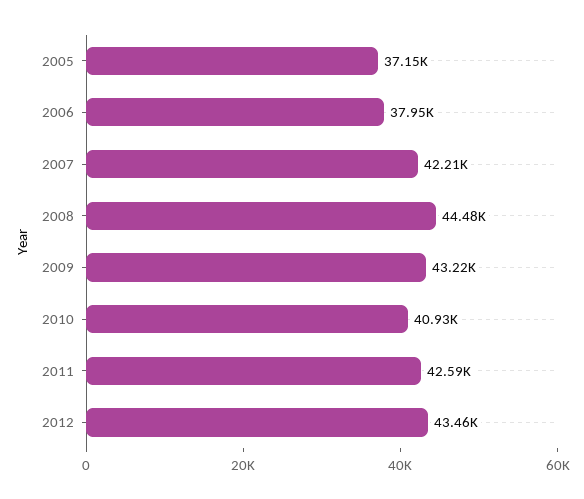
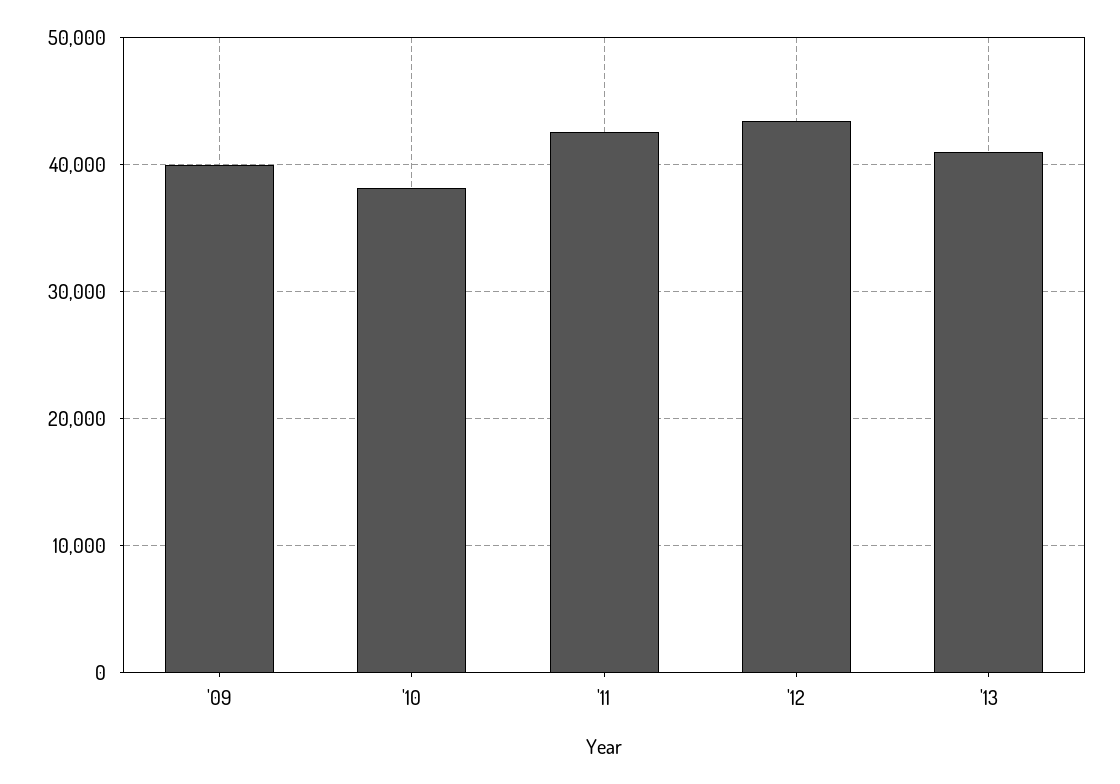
2005: 37150 -> none
2006: 37950 -> none
2007: 42210 -> none
2008: 44480 -> none
2009: 43220 -> 40000
2010: 40930 -> 38000
'13: none -> 41000

